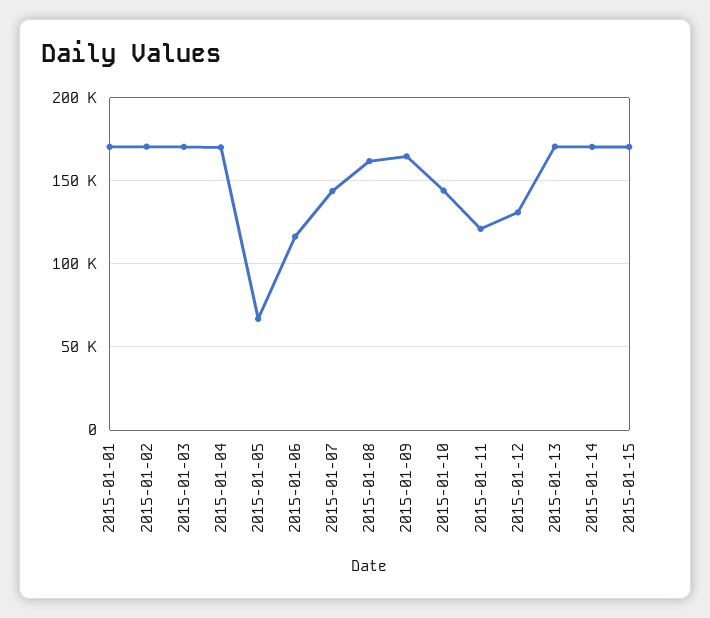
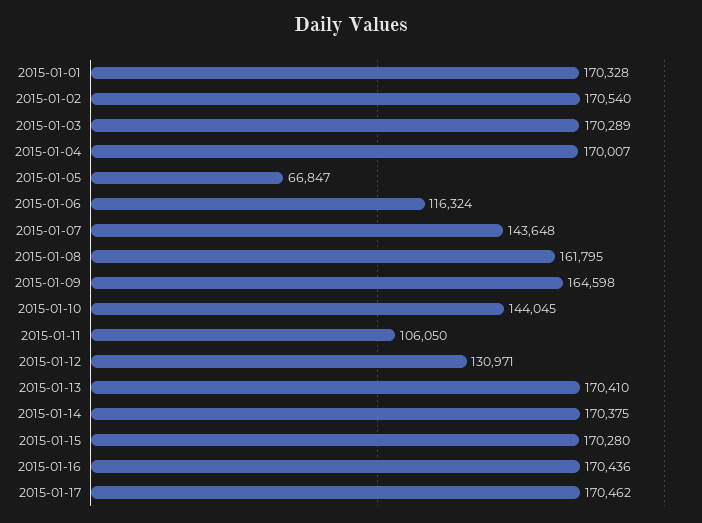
2015-01-11: 120000 -> 106050
2015-01-16: none -> 170436
2015-01-17: none -> 170462

